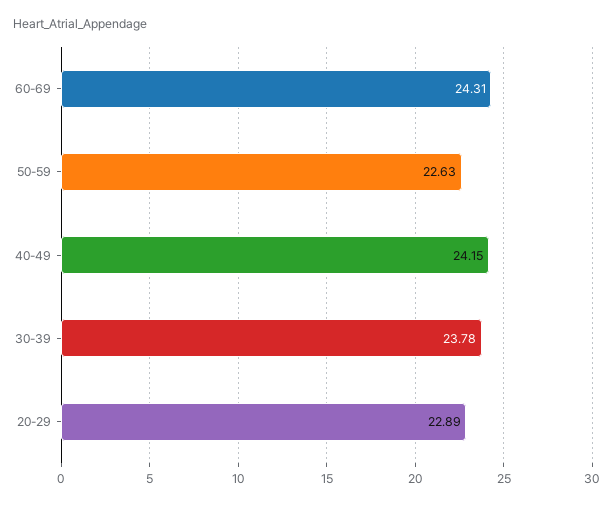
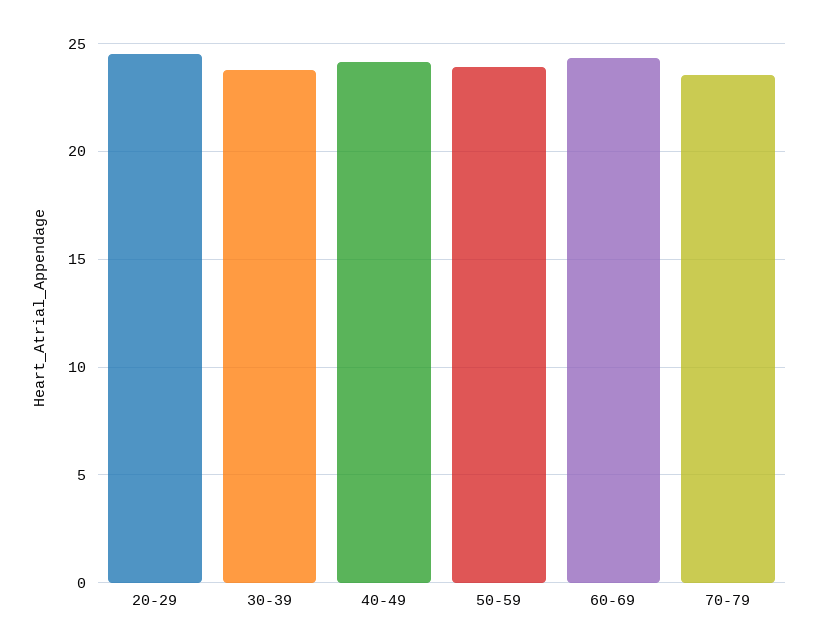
50-59: 22.63 -> 24
20-29: 22.89 -> 24.5
70-79: none -> 23.5

